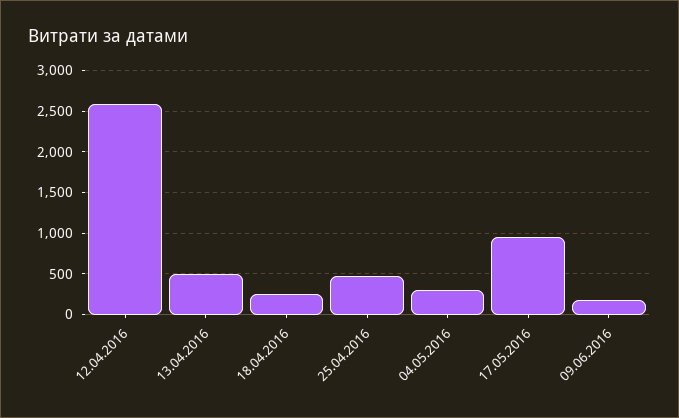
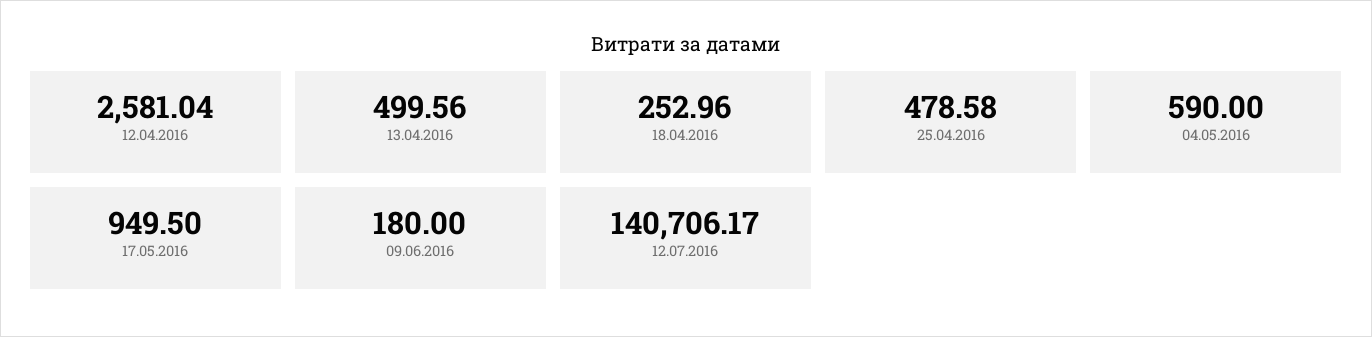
04.05.2016: 300 -> 590
12.07.2016: none -> 140706.17

